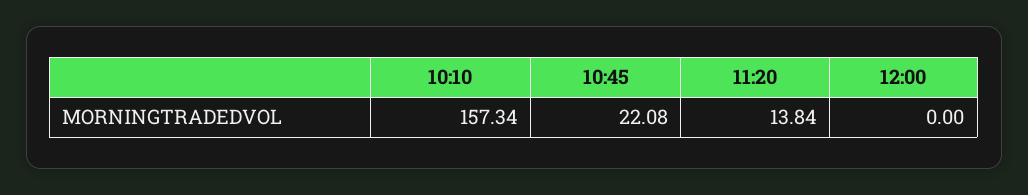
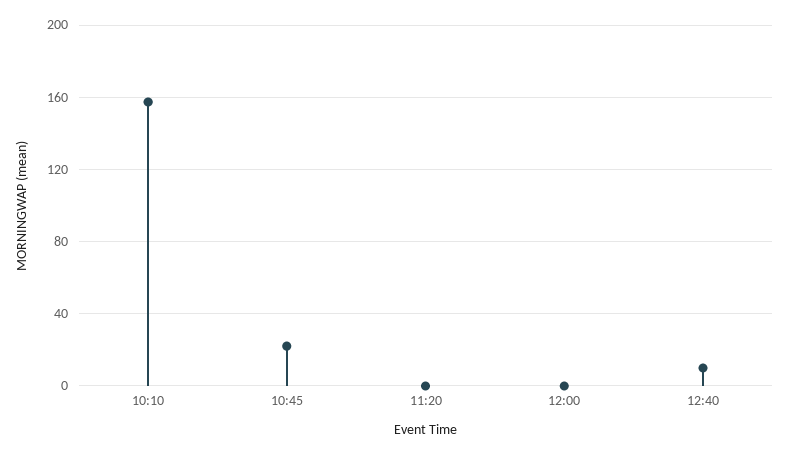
11:20: 13.84 -> 0
12:40: none -> 10

